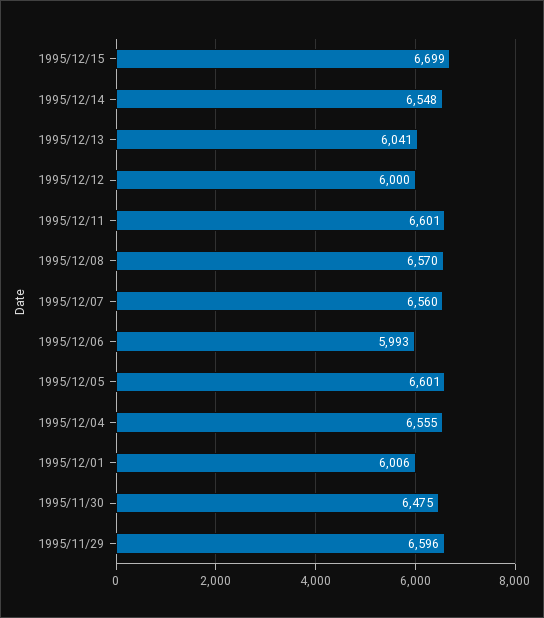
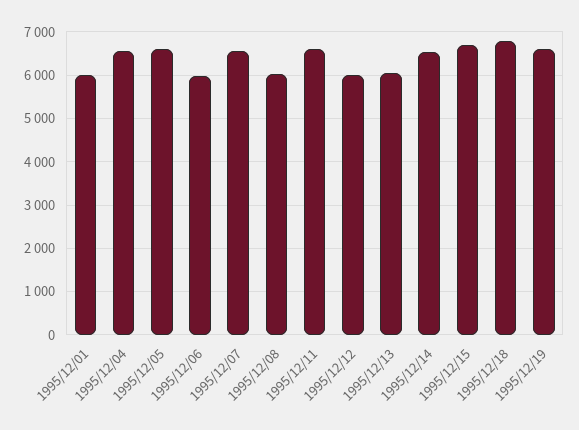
1995/12/08: 6570 -> 6000
1995/11/30: 6475 -> none
1995/11/29: 6596 -> none
1995/12/18: none -> 6800
1995/12/19: none -> 6600

